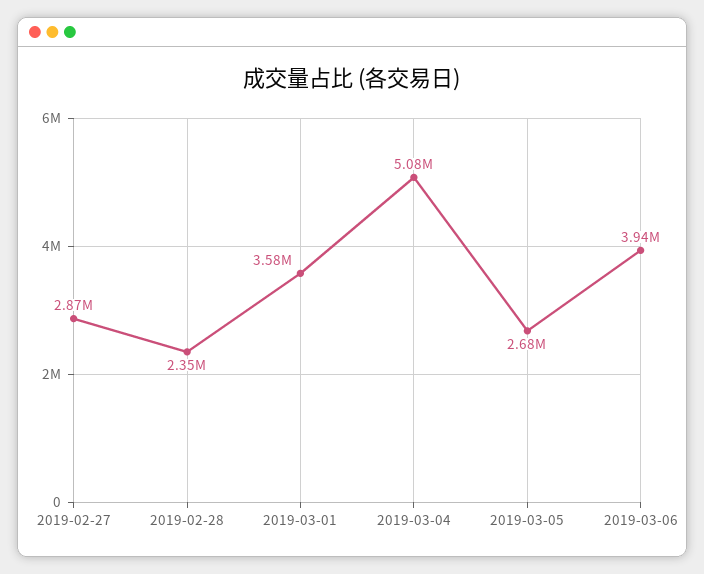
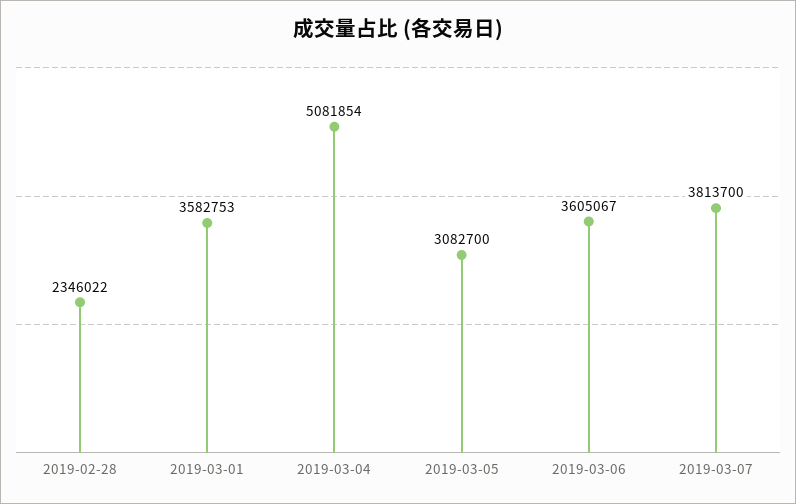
2019-02-27: 2870000 -> none
2019-03-05: 2680000 -> 3082700
2019-03-06: 3940000 -> 3605067
2019-03-07: none -> 3813700

